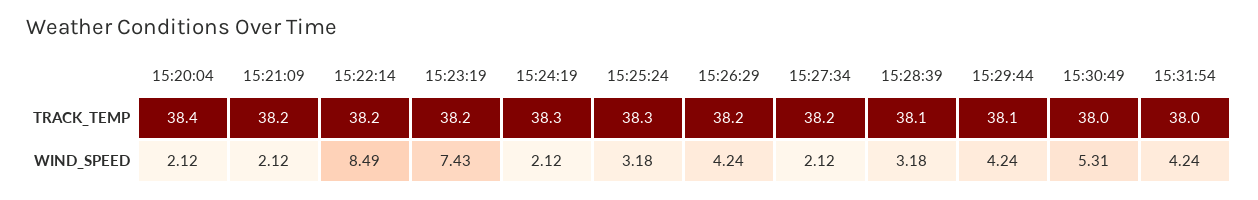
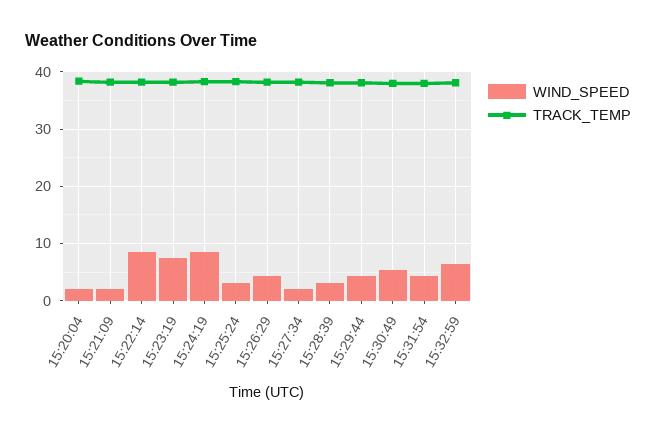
WIND_SPEED, 15:24:19: 2.12 -> 8
WIND_SPEED, 15:32:59: none -> 6
TRACK_TEMP, 15:32:59: none -> 38

